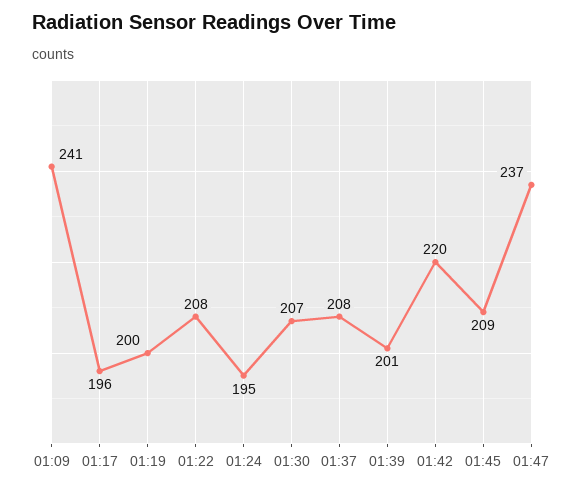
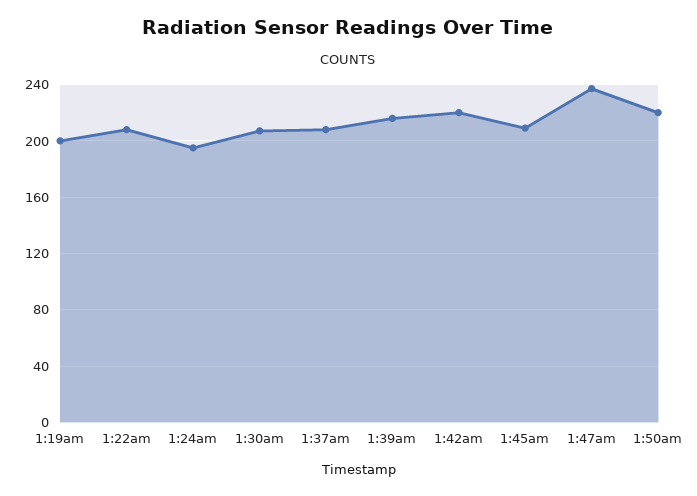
01:09: 241 -> none
01:17: 196 -> none
01:39: 201 -> 215
1:50am: none -> 220

